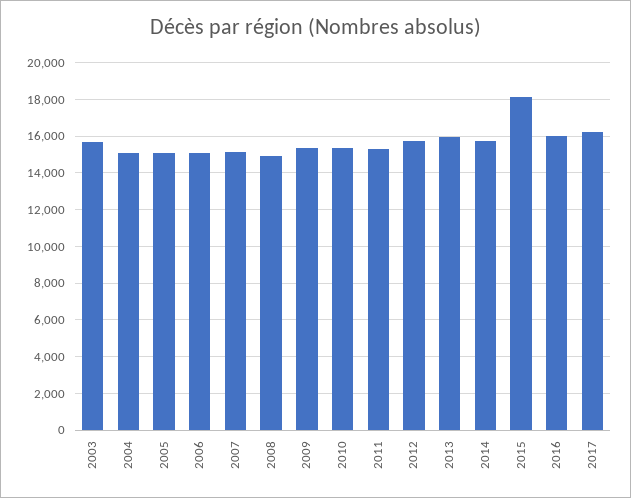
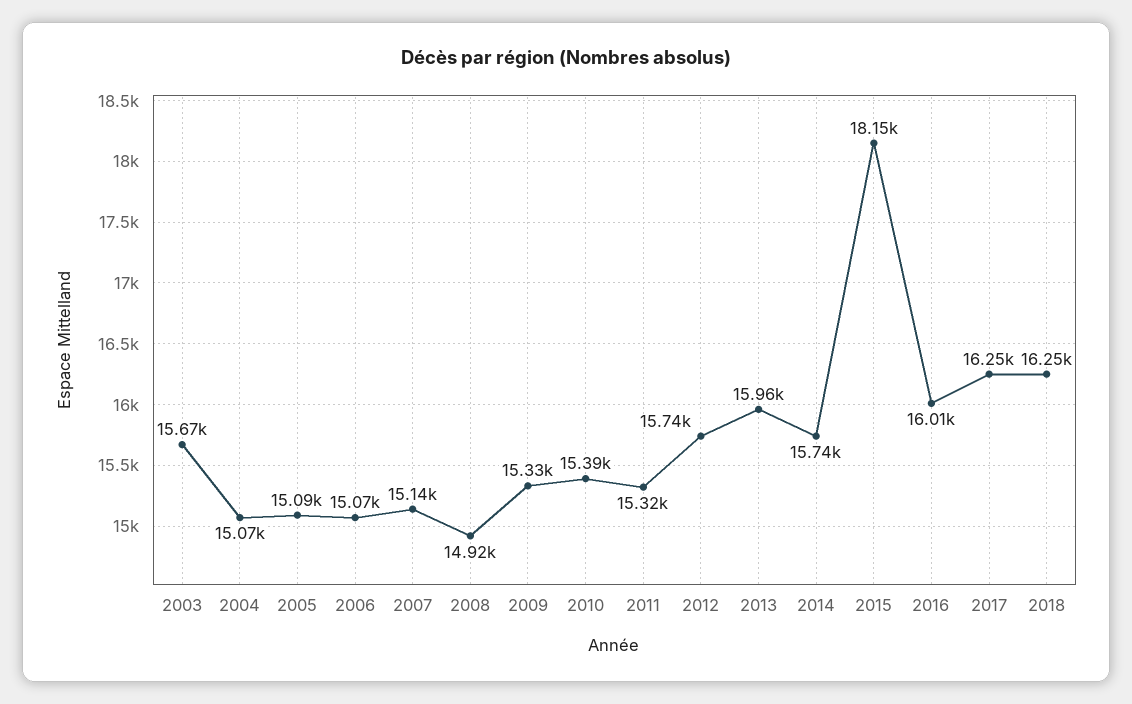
2018: none -> 16250

